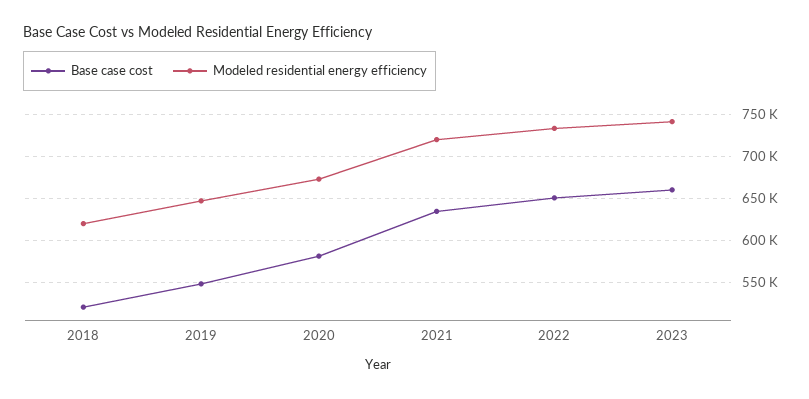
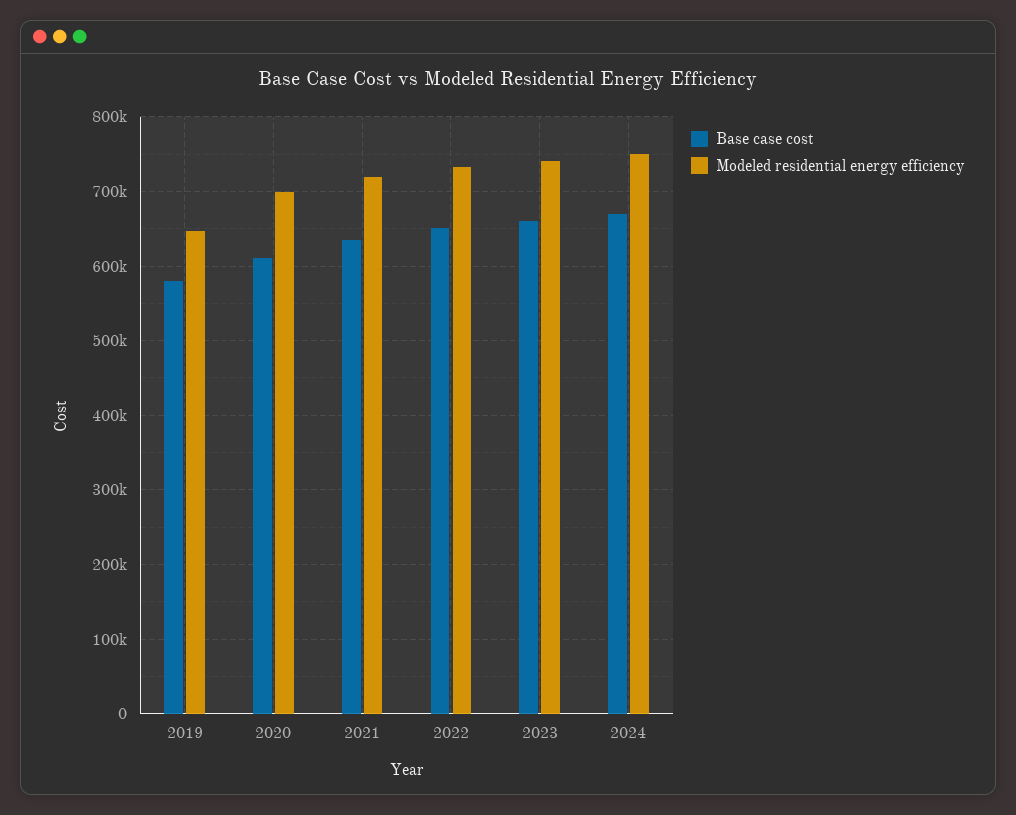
Base case cost, 2018: 520000 -> none
Modeled residential energy efficiency, 2018: 620000 -> none
Base case cost, 2019: 550000 -> 580000
Base case cost, 2020: 580000 -> 610000
Modeled residential energy efficiency, 2020: 670000 -> 700000
Base case cost, 2024: none -> 670000
Modeled residential energy efficiency, 2024: none -> 750000

